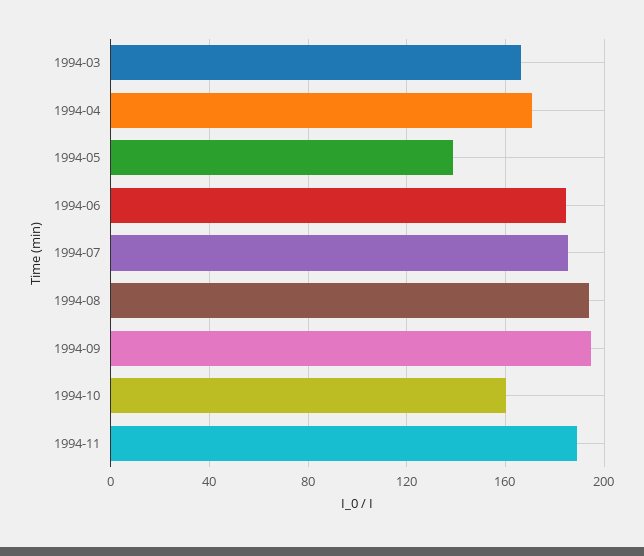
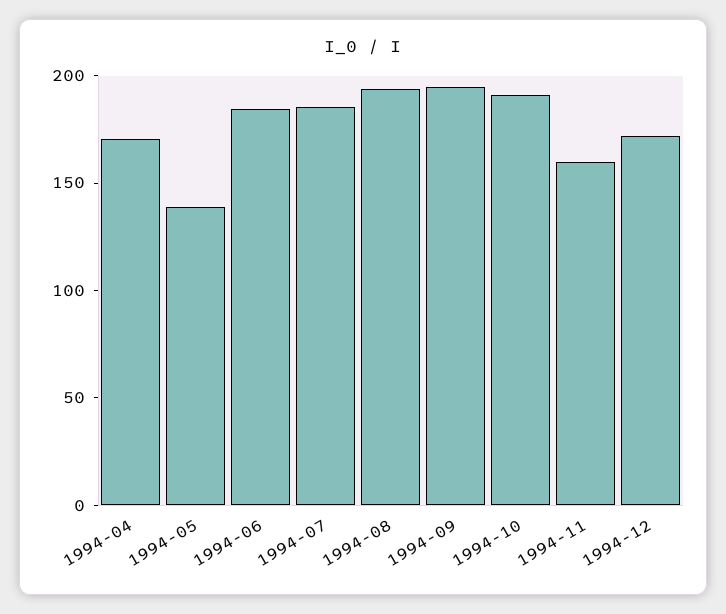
1994-03: 165 -> none
1994-10: 160 -> 190
1994-11: 190 -> 160
1994-12: none -> 170

